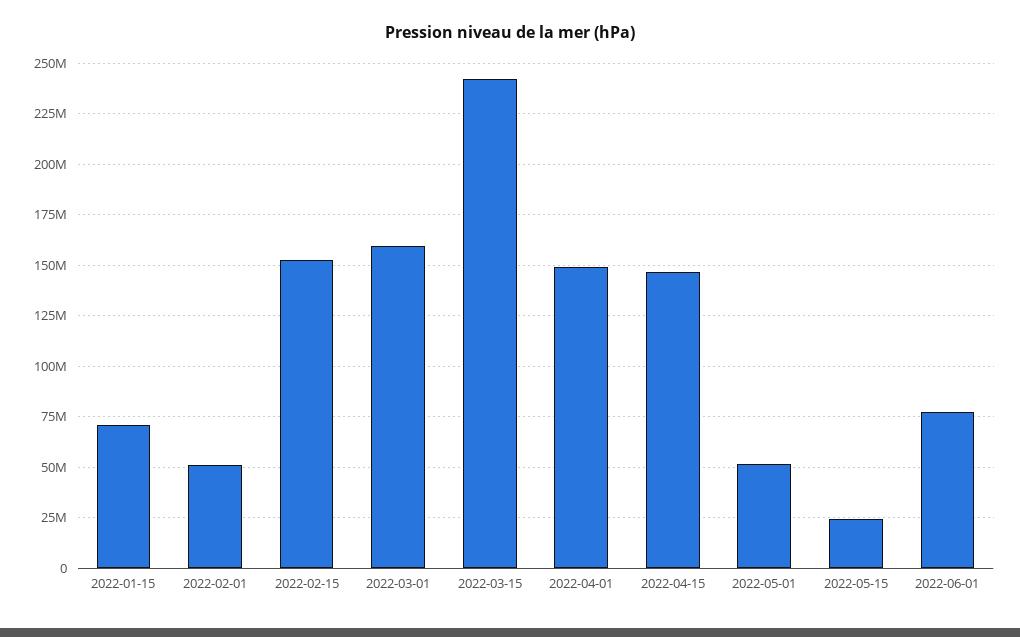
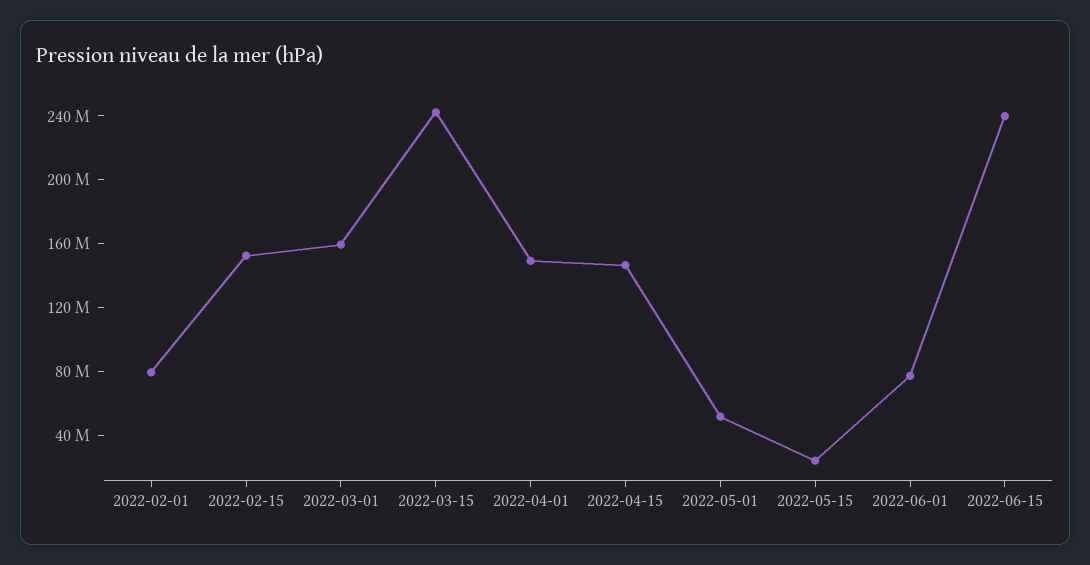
2022-01-15: 70000000 -> none
2022-02-01: 50000000 -> 80000000
2022-06-15: none -> 240000000

